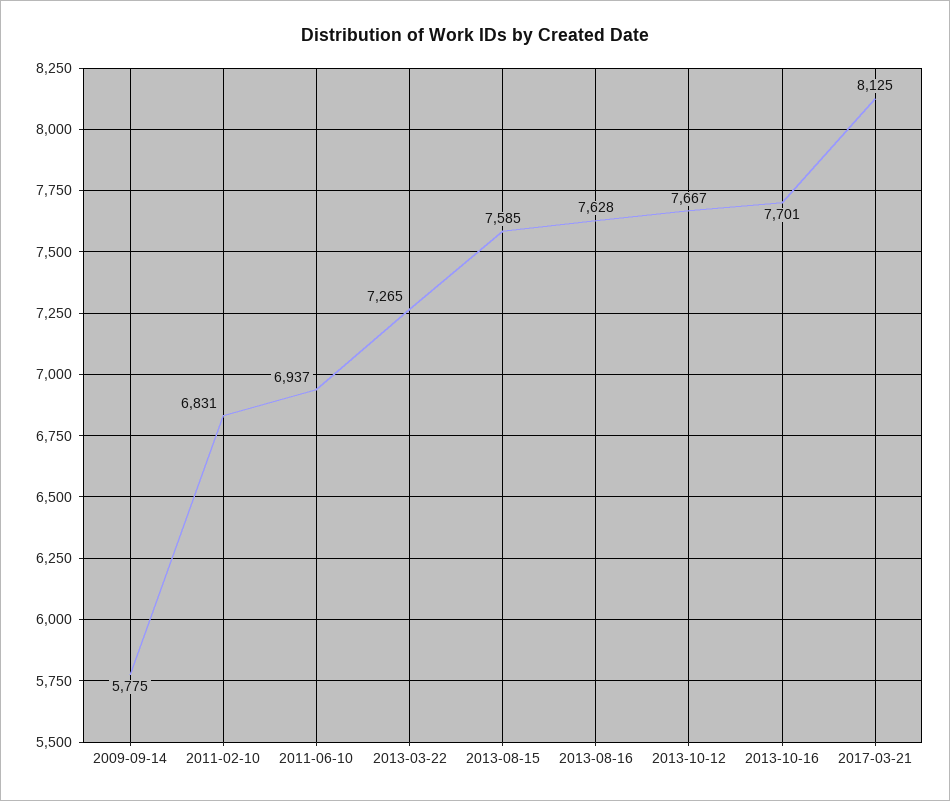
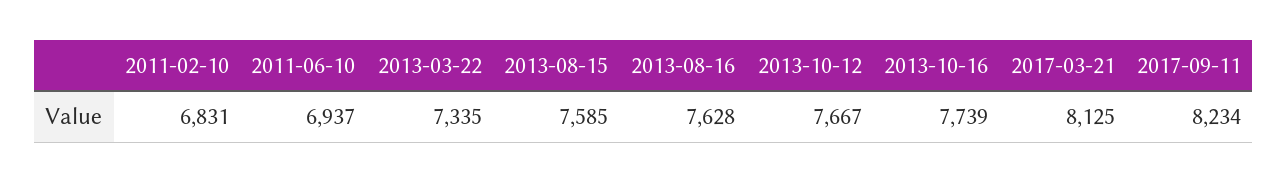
2009-09-14: 5775 -> none
2013-03-22: 7265 -> 7335
2013-10-16: 7701 -> 7739
2017-09-11: none -> 8234

